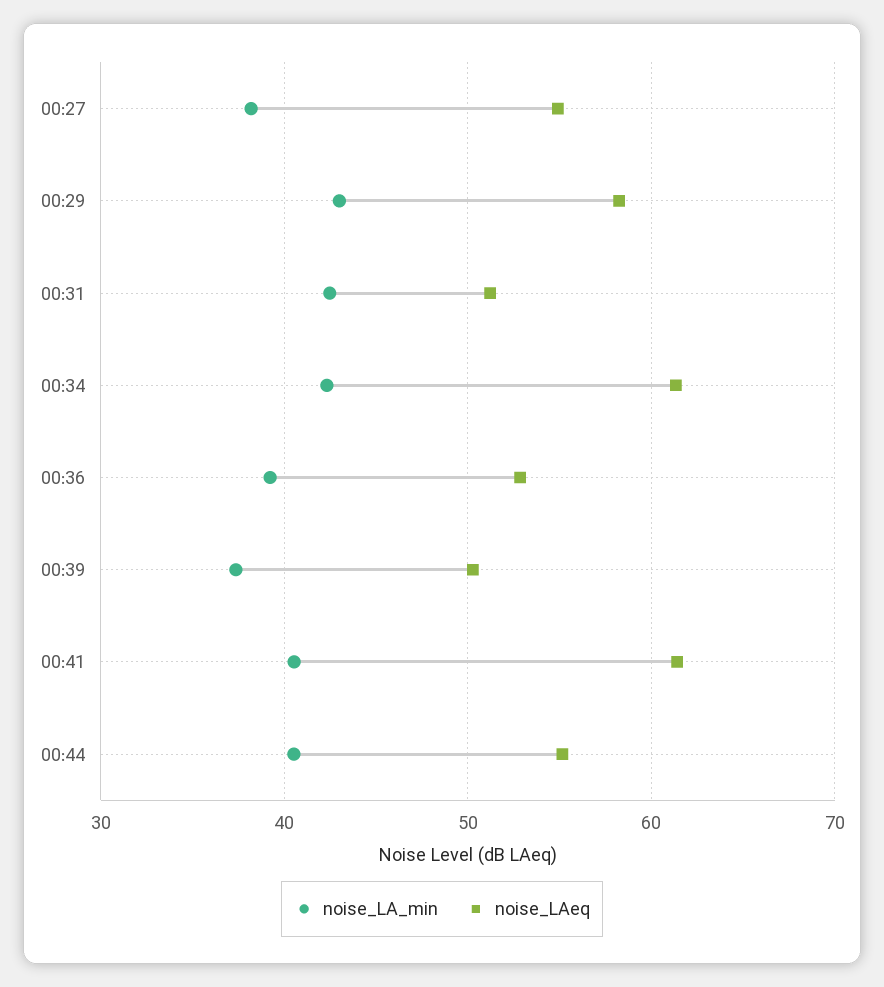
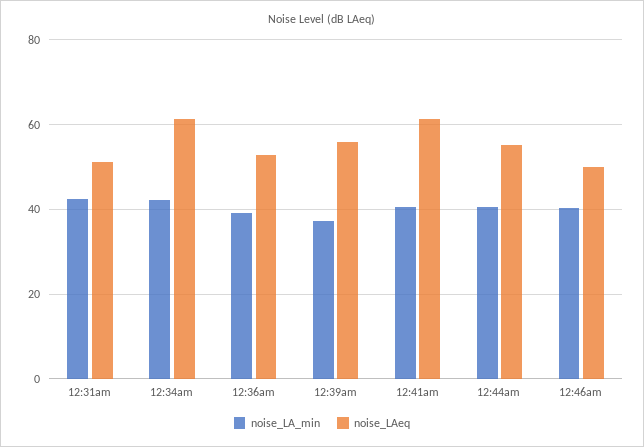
noise_LA_min, 00:27: 38 -> none
noise_LAeq, 00:27: 55 -> none
noise_LA_min, 00:29: 43 -> none
noise_LAeq, 00:29: 58 -> none
noise_LAeq, 00:39: 50 -> 56
noise_LA_min, 12:46am: none -> 40
noise_LAeq, 12:46am: none -> 50

